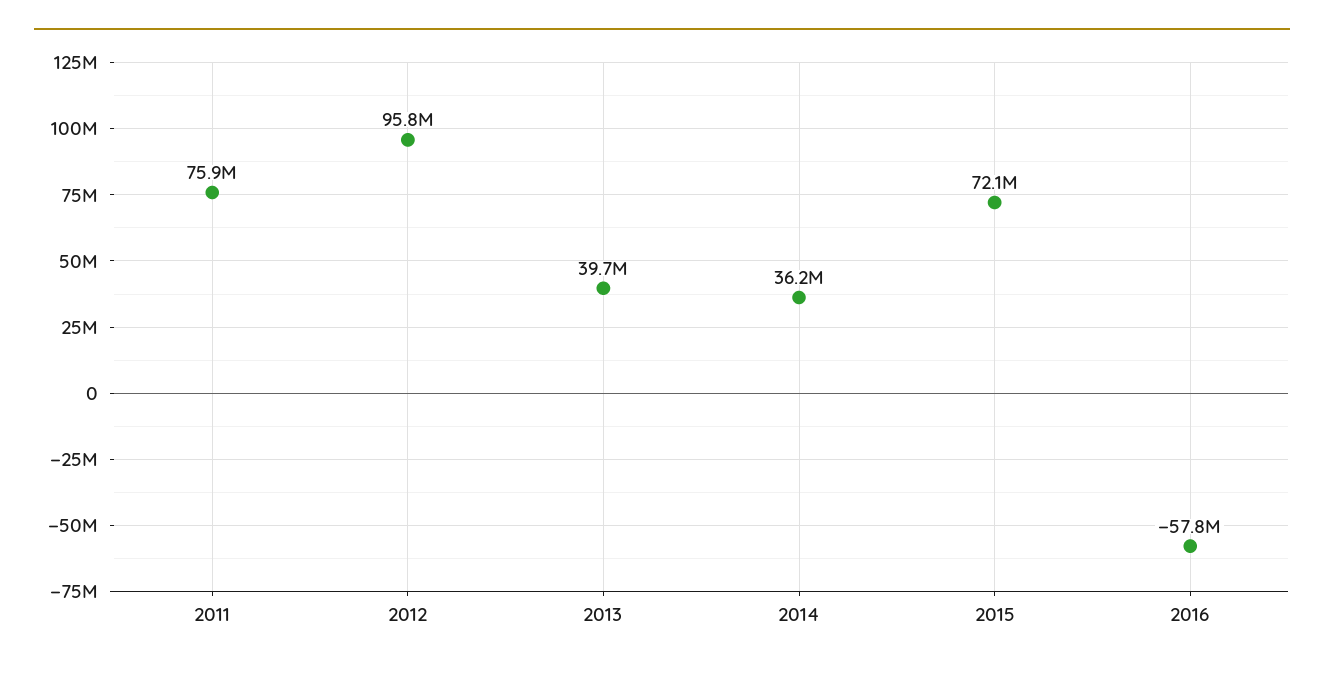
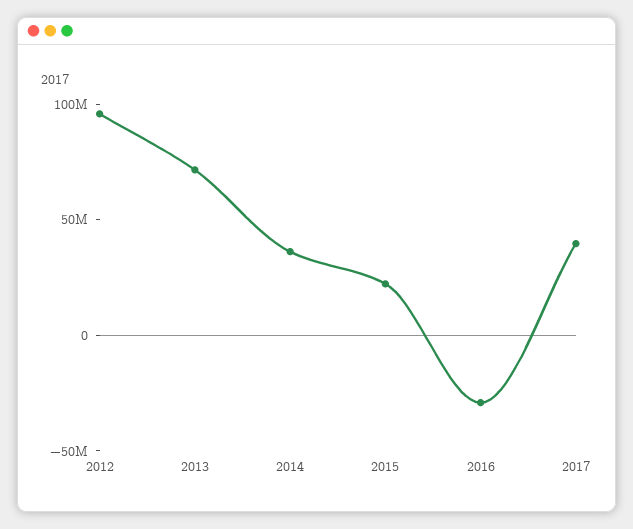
2011: 75900000 -> none
2013: 39700000 -> 70000000
2015: 72100000 -> 20000000
2016: -57800000 -> -30000000
2017: none -> 40000000

